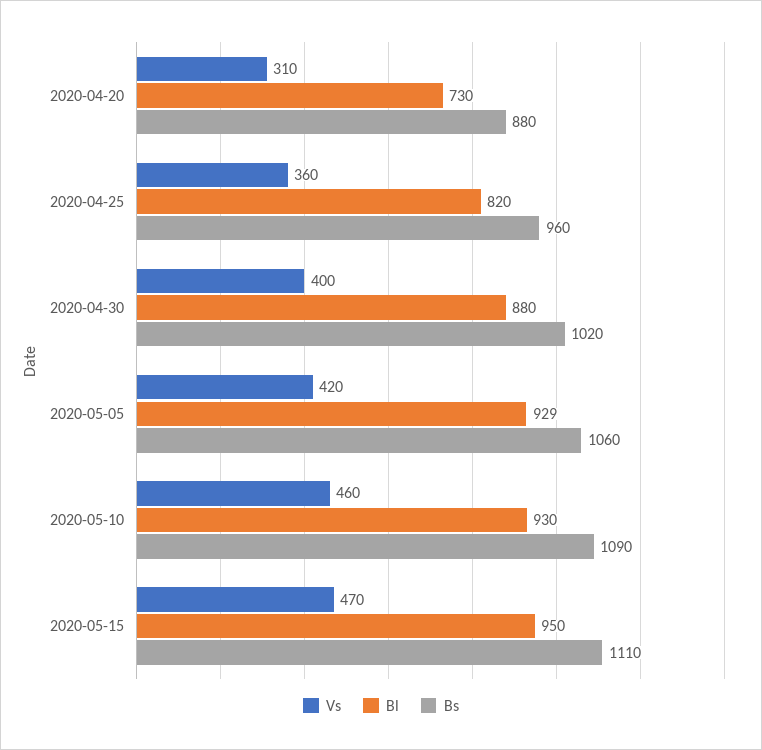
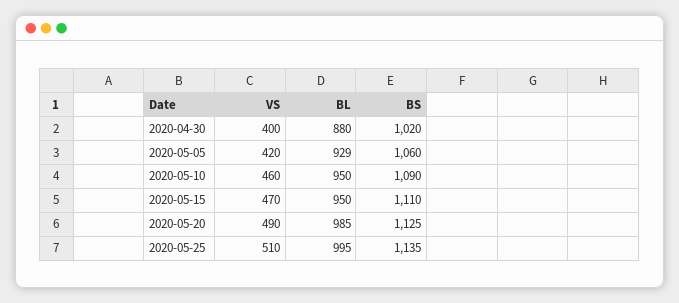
Vs, 2020-04-20: 310 -> none
Bl, 2020-04-20: 730 -> none
Bs, 2020-04-20: 880 -> none
Vs, 2020-04-25: 360 -> none
Bl, 2020-04-25: 820 -> none
Bs, 2020-04-25: 960 -> none
Bl, 2020-05-10: 930 -> 950
Vs, 2020-05-20: none -> 490
Bl, 2020-05-20: none -> 985
Bs, 2020-05-20: none -> 1125
Vs, 2020-05-25: none -> 510
Bl, 2020-05-25: none -> 995
Bs, 2020-05-25: none -> 1135

